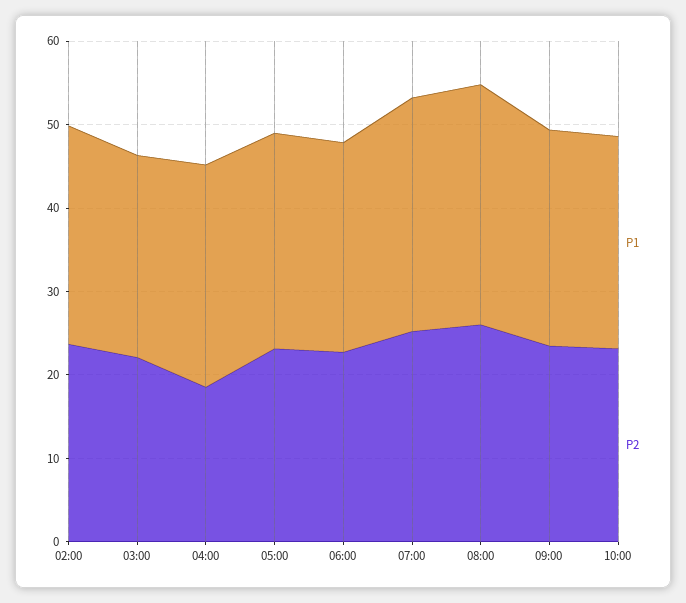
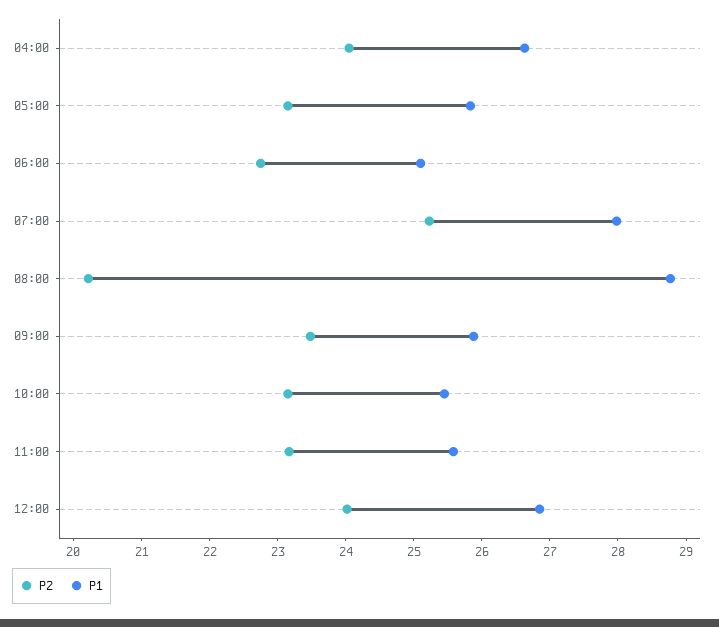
P1, 02:00: 26 -> none
P2, 02:00: 24 -> none
P1, 03:00: 24 -> none
P2, 03:00: 22 -> none
P2, 04:00: 18 -> 24
P2, 08:00: 26 -> 20.2
P2, 11:00: none -> 23.2
P1, 11:00: none -> 25.6
P2, 12:00: none -> 24
P1, 12:00: none -> 26.8

